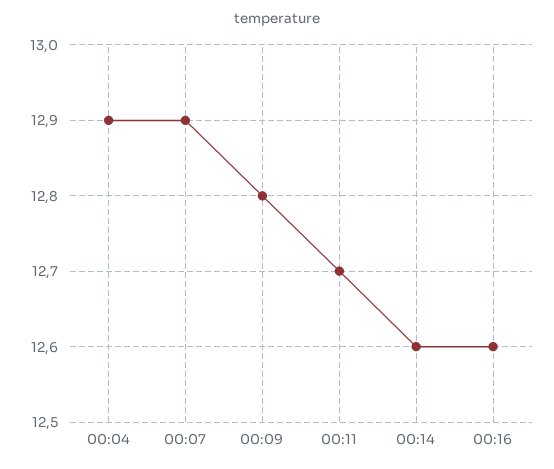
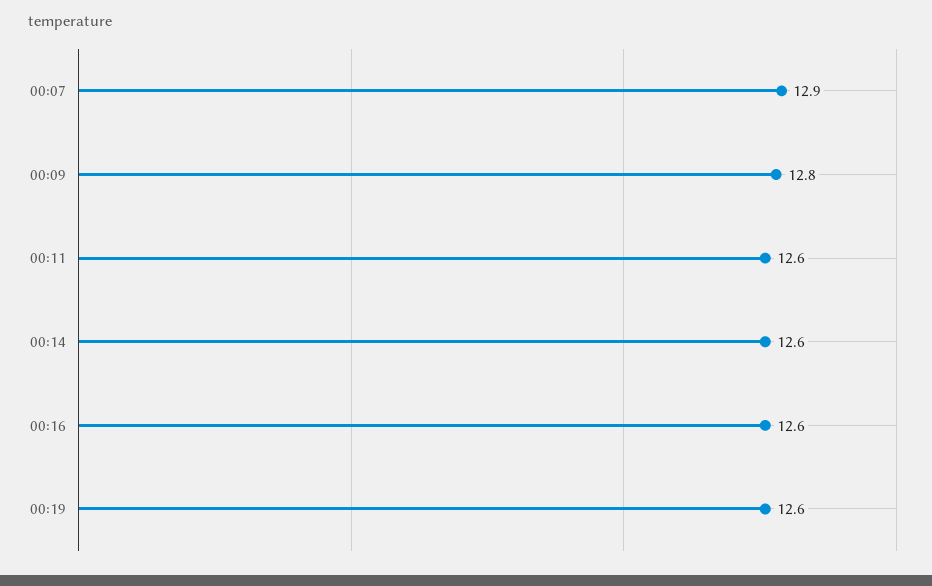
00:04: 12.9 -> none
00:11: 12.7 -> 12.6
00:19: none -> 12.6

